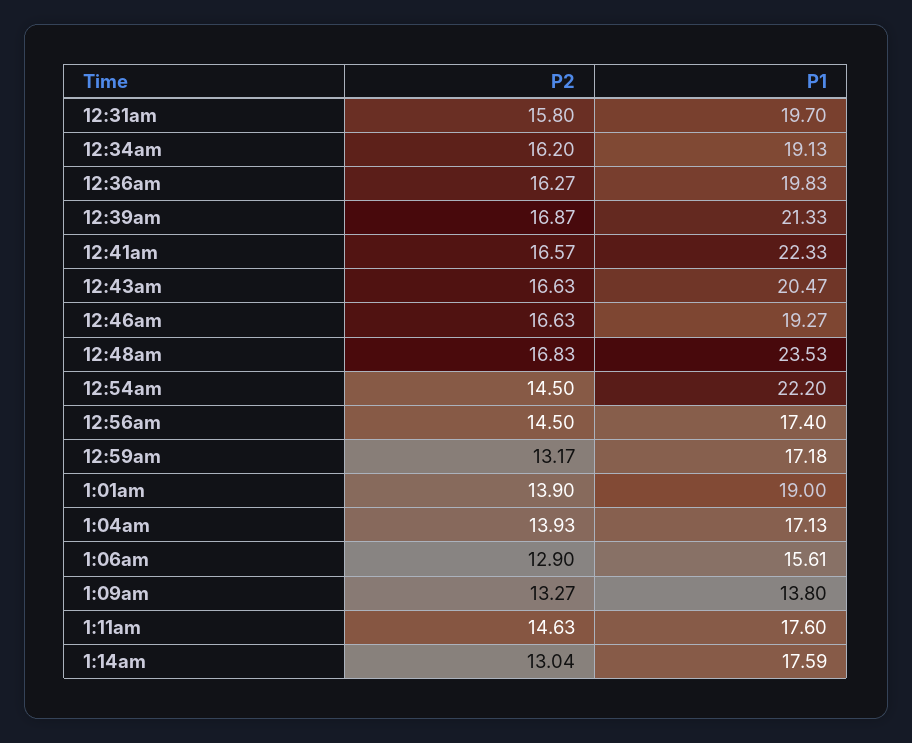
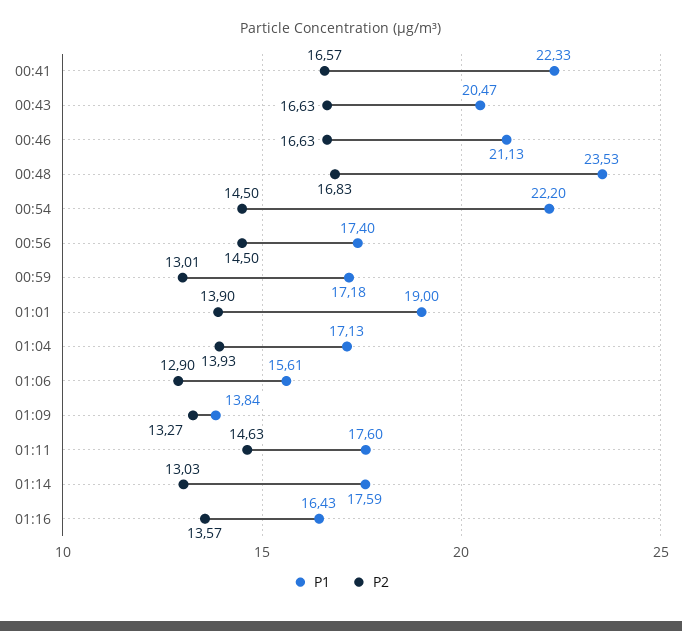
P2, 12:31am: 15.8 -> none
P1, 12:31am: 19.7 -> none
P2, 12:34am: 16.2 -> none
P1, 12:34am: 19.13 -> none
P2, 12:36am: 16.27 -> none
P1, 12:36am: 19.83 -> none
P2, 12:39am: 16.87 -> none
P1, 12:39am: 21.33 -> none
P1, 12:46am: 19.27 -> 21.13
P2, 12:59am: 13.17 -> 13.01
P1, 1:09am: 13.8 -> 13.84
P2, 1:14am: 13.04 -> 13.03
P1, 01:16: none -> 16.43
P2, 01:16: none -> 13.57

